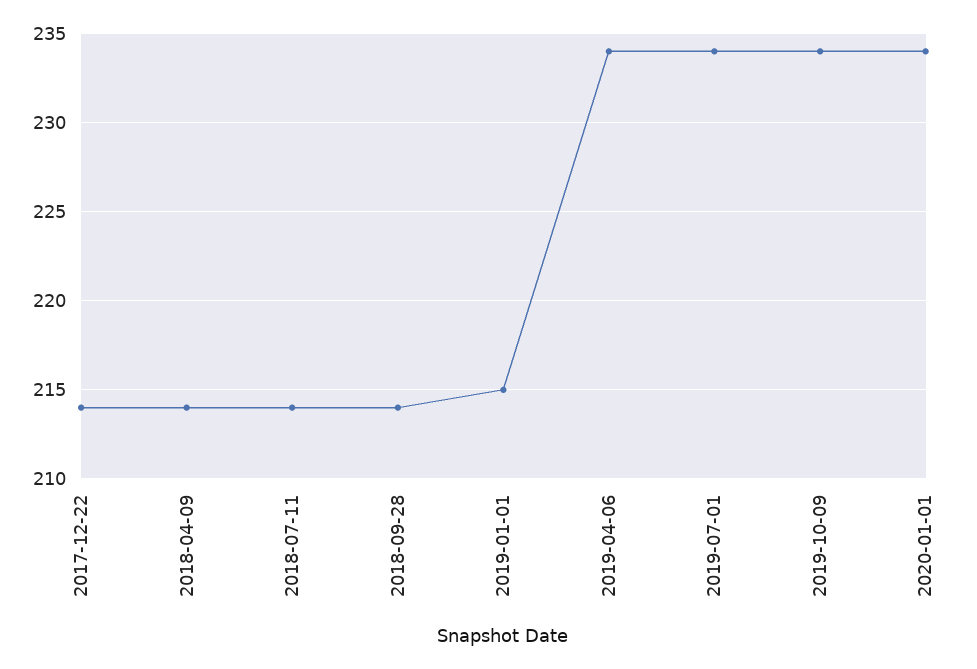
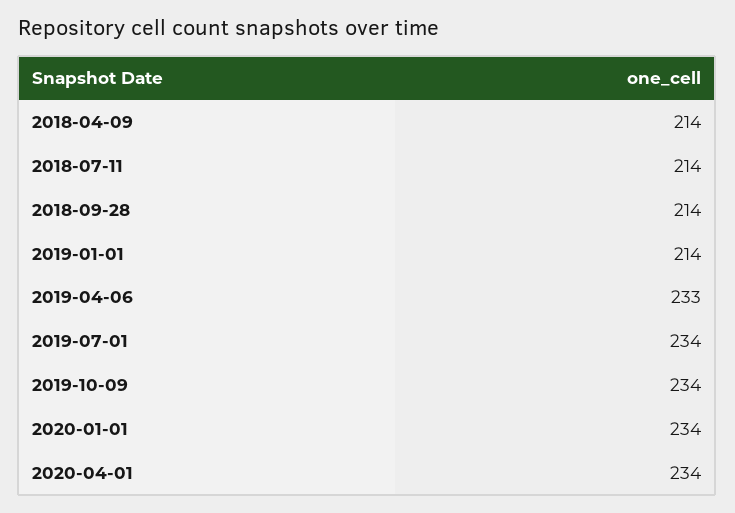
2017-12-22: 214 -> none
2019-01-01: 215 -> 214
2019-04-06: 234 -> 233
2020-04-01: none -> 234

